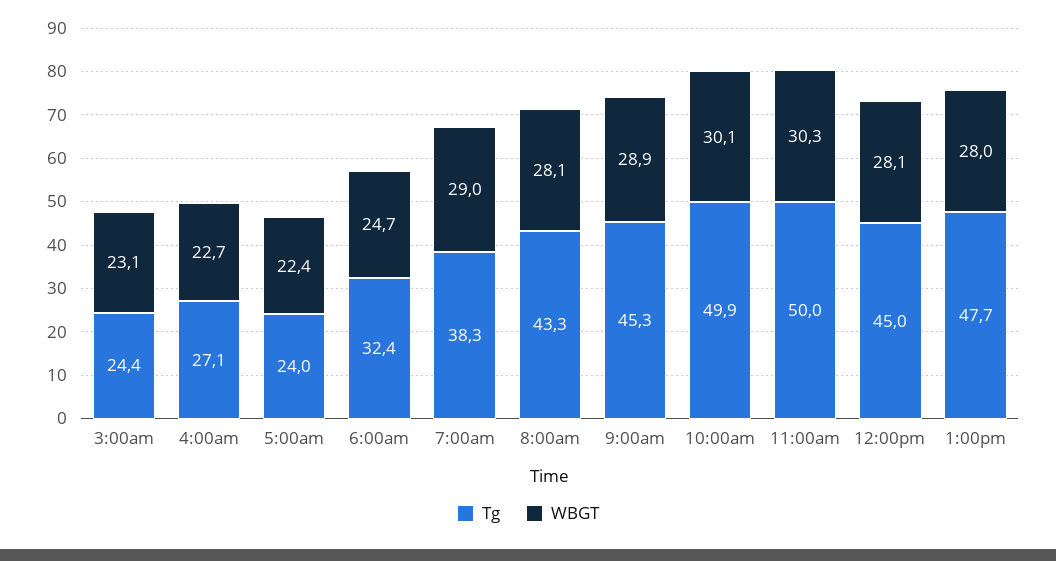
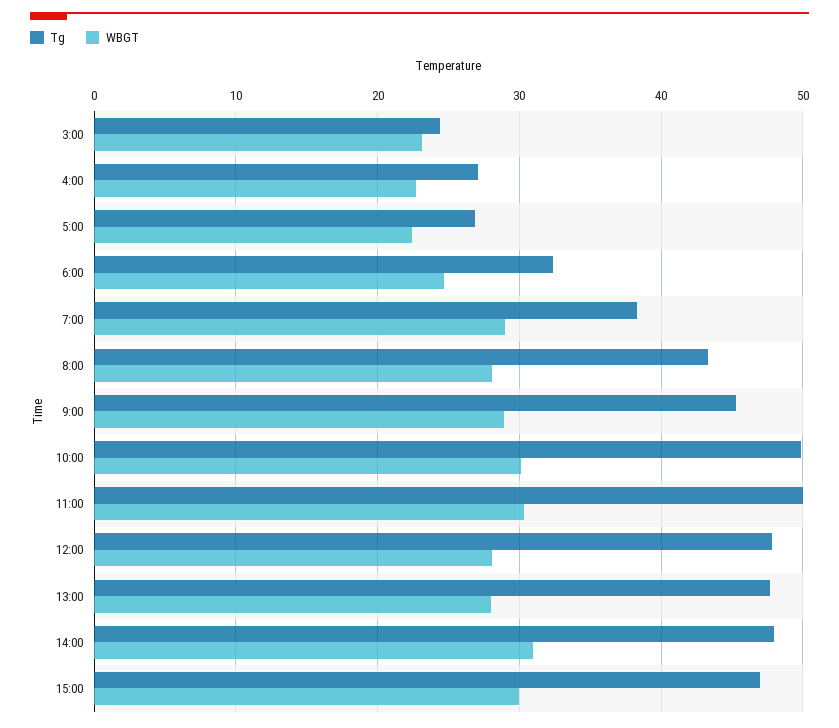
Tg, 5:00am: 24 -> 27
Tg, 12:00pm: 45 -> 48
Tg, 14:00: none -> 48
WBGT, 14:00: none -> 31
Tg, 15:00: none -> 47
WBGT, 15:00: none -> 30

